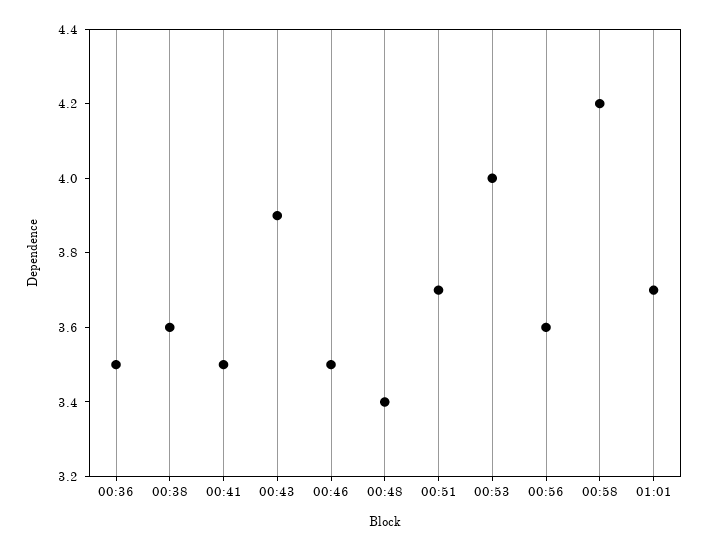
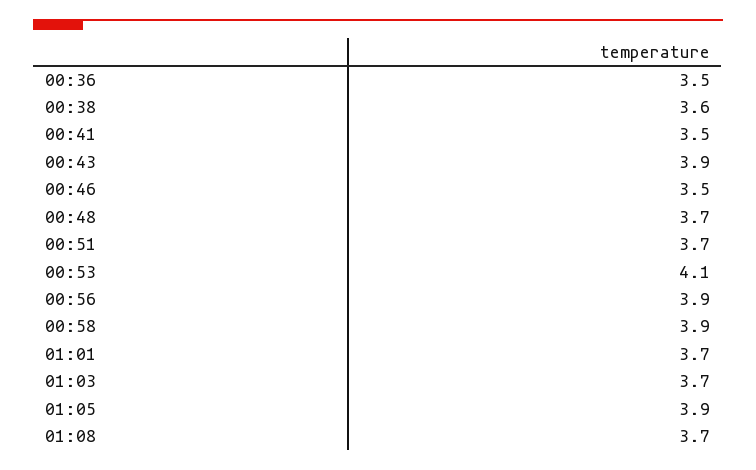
00:48: 3.4 -> 3.7
00:53: 4 -> 4.1
00:56: 3.6 -> 3.9
00:58: 4.2 -> 3.9
01:03: none -> 3.7
01:05: none -> 3.9
01:08: none -> 3.7

